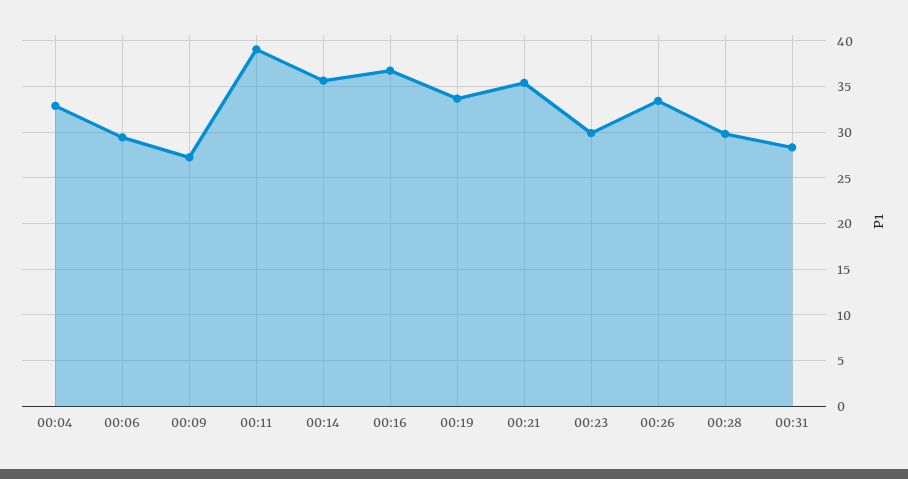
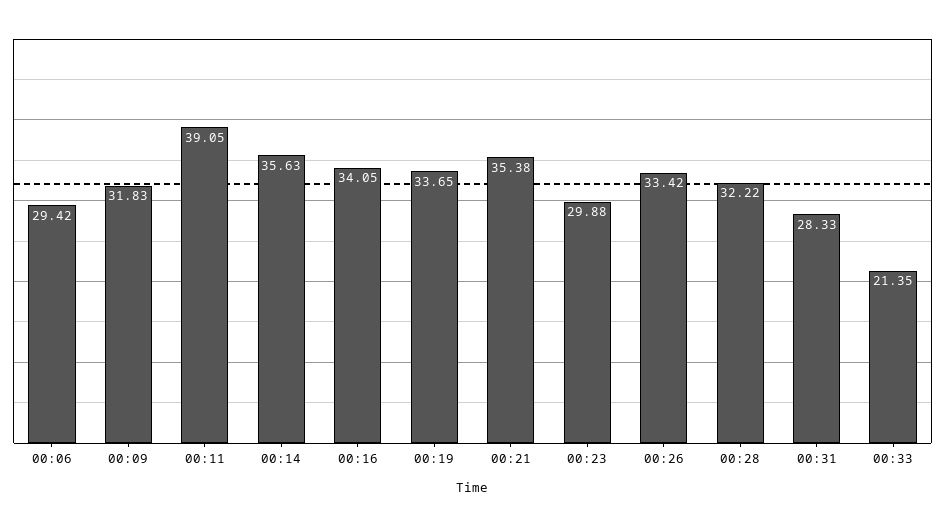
00:04: 33 -> none
00:09: 27 -> 31.83
00:16: 37 -> 34.05
00:28: 30 -> 32.22
00:33: none -> 21.35

